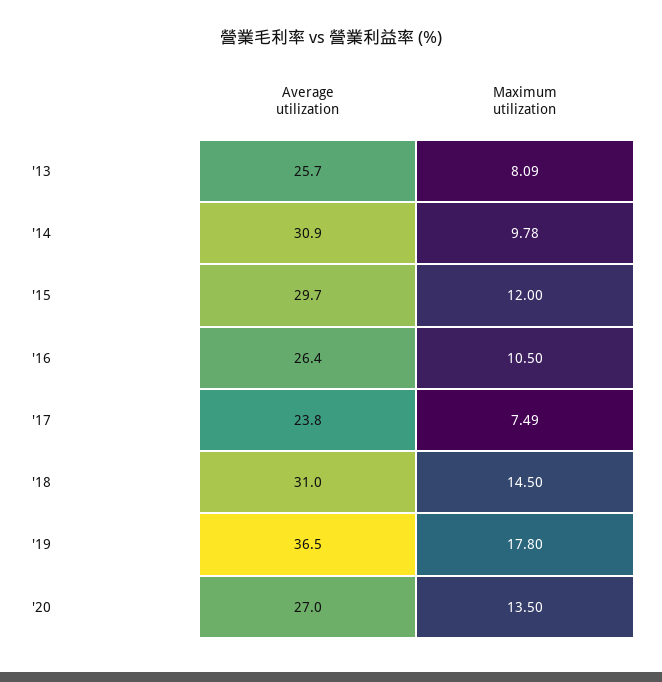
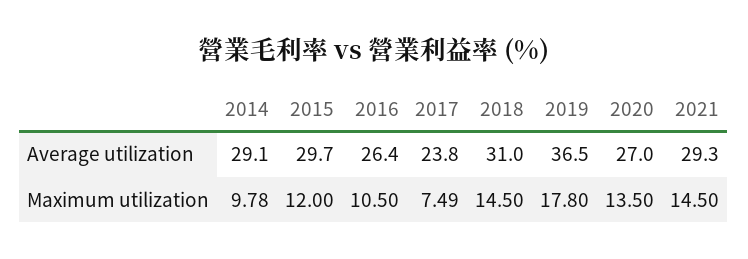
Average utilization, '13: 25.7 -> none
Maximum utilization, '13: 8.09 -> none
Average utilization, '14: 30.9 -> 29.1
Average utilization, 2021: none -> 29.3
Maximum utilization, 2021: none -> 14.5

